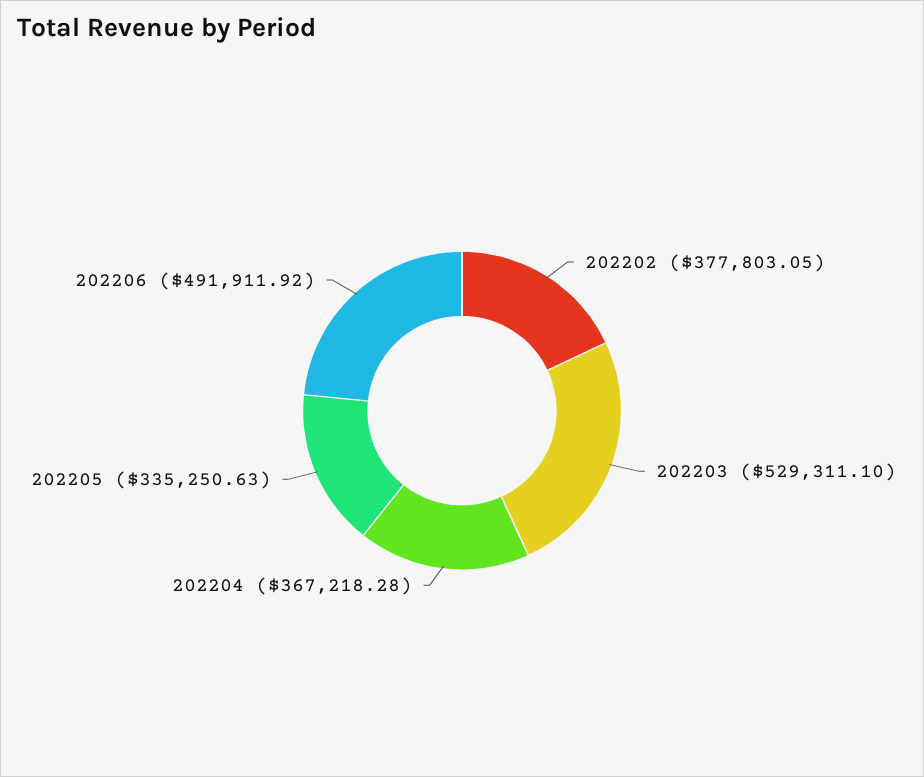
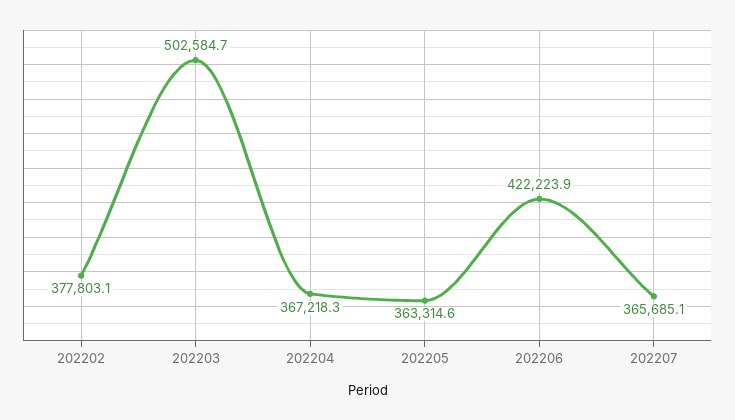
202203: 529311.1 -> 502584.7
202205: 335250.63 -> 363314.6
202206: 491911.92 -> 422223.9
202207: none -> 365685.1

